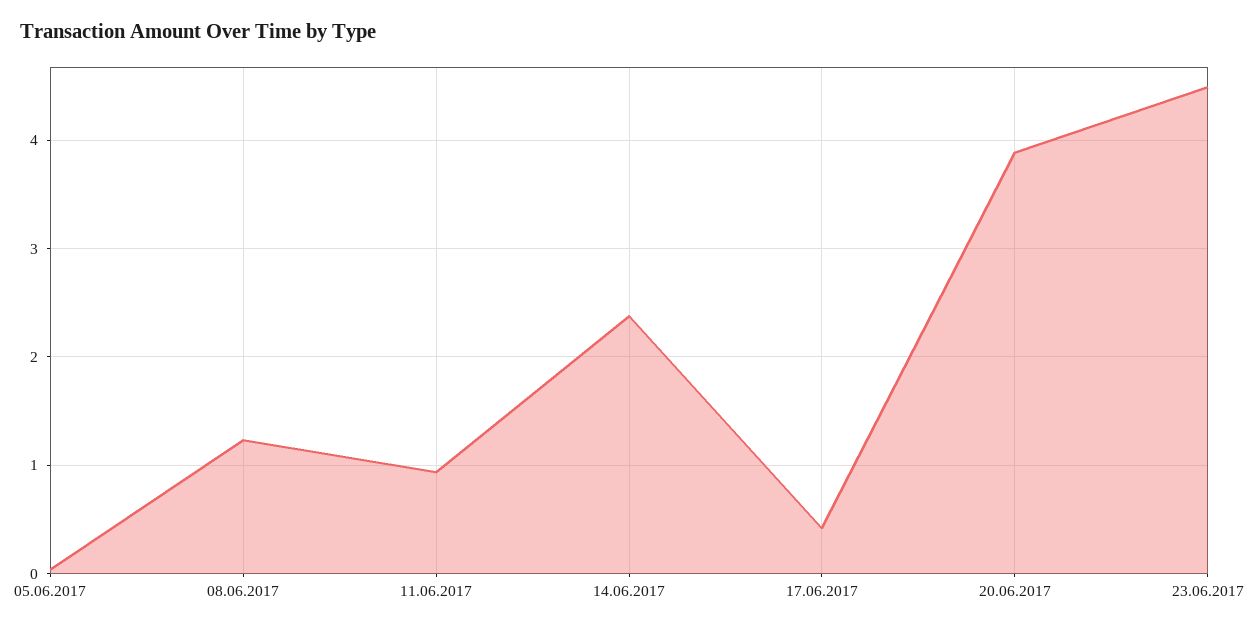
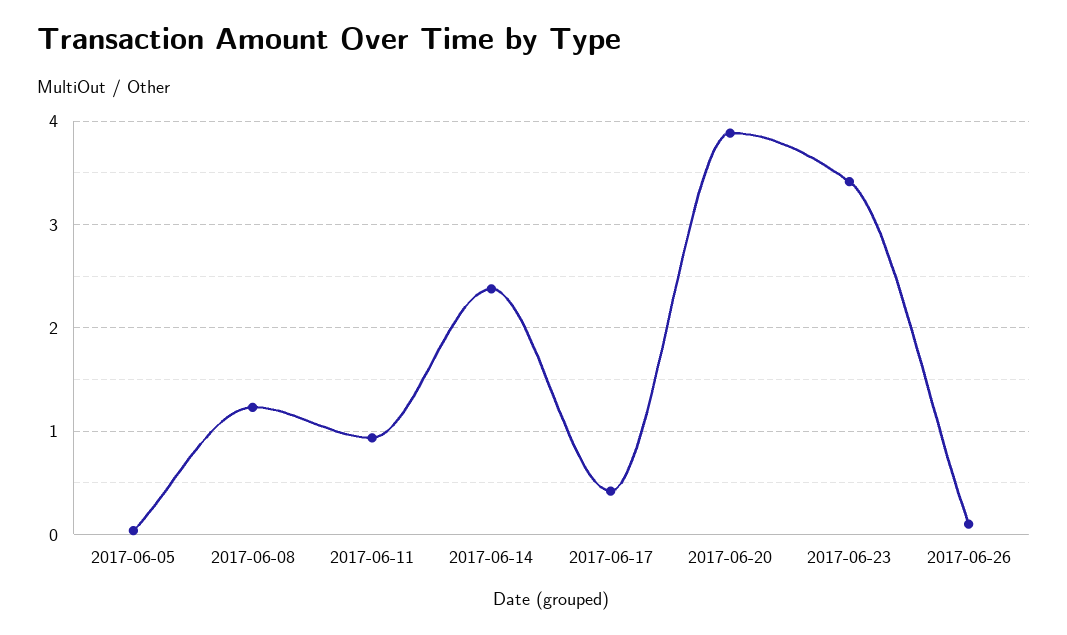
23.06.2017: 4.5 -> 3.4
2017-06-26: none -> 0.1

